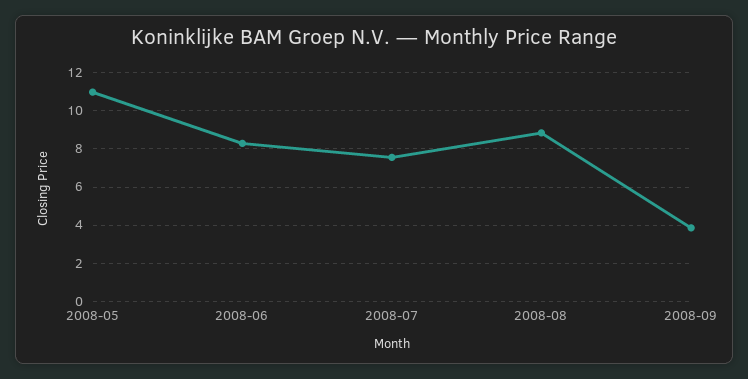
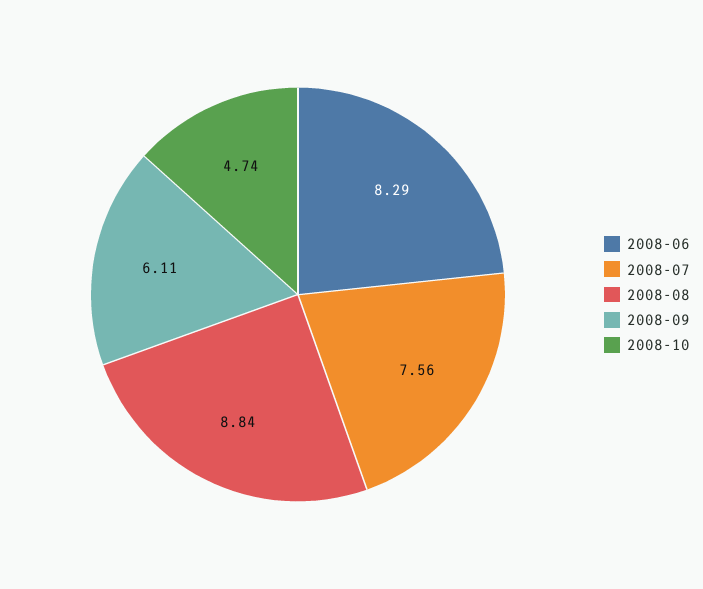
2008-05: 11 -> none
2008-09: 4 -> 6.11
2008-10: none -> 4.74

